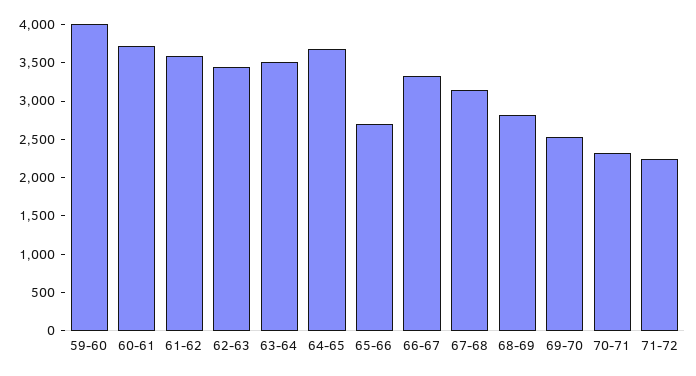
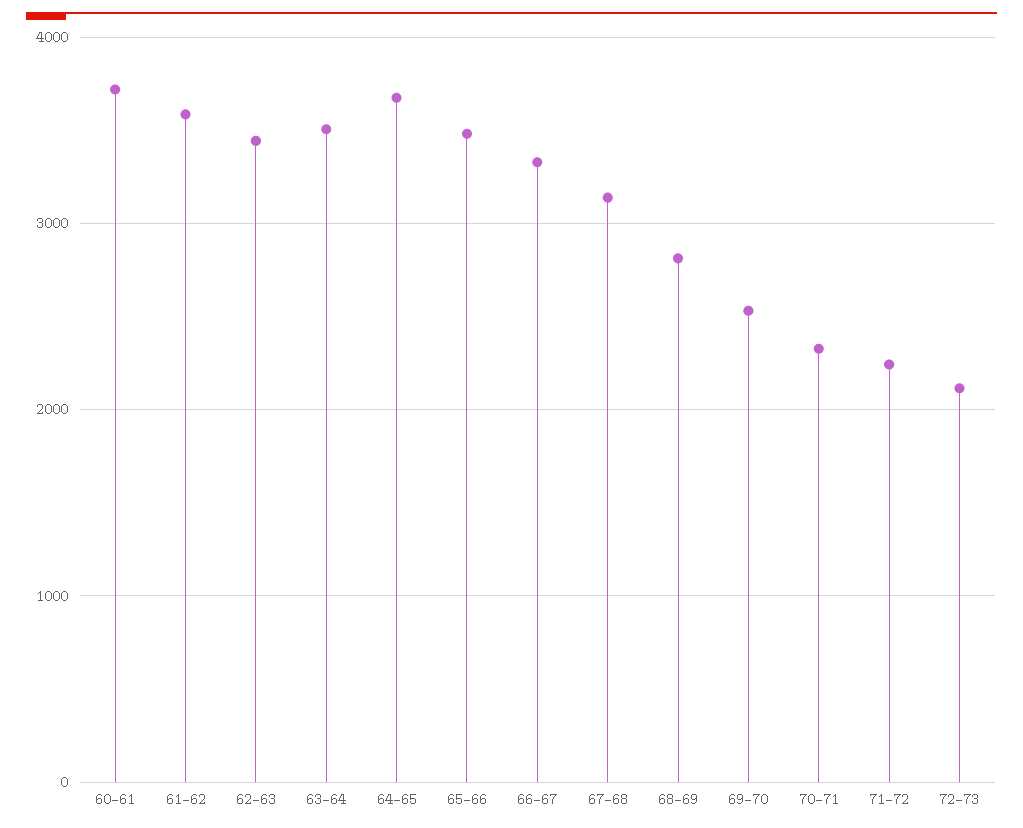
59-60: 4000 -> none
65-66: 2750 -> 3500
72-73: none -> 2100

